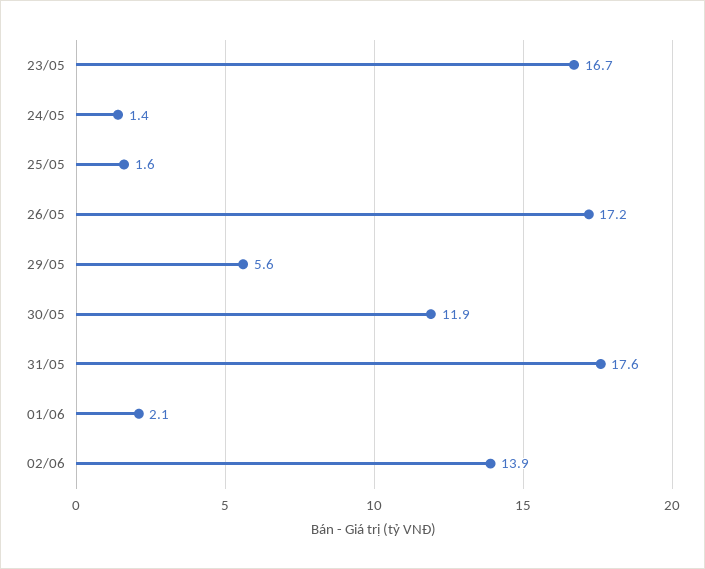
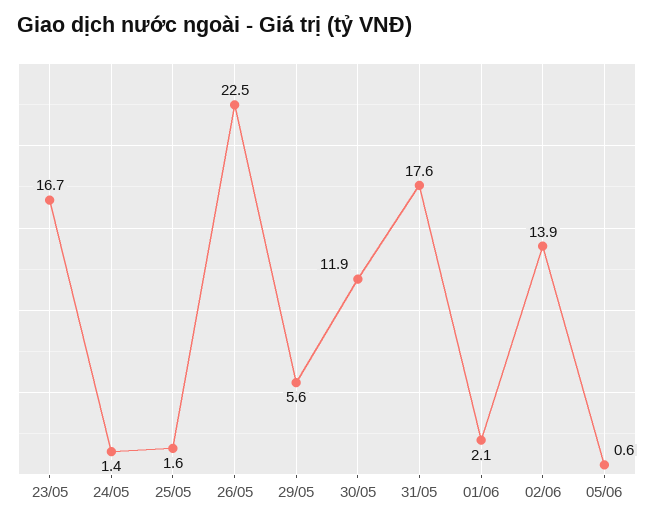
26/05: 17.2 -> 22.5
05/06: none -> 0.6

